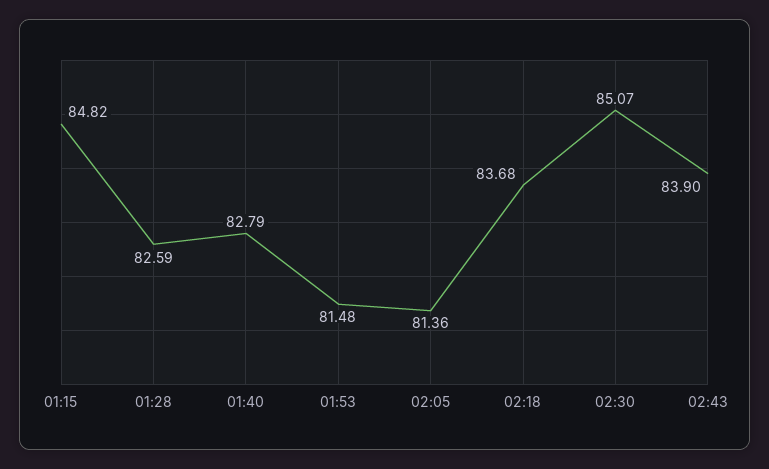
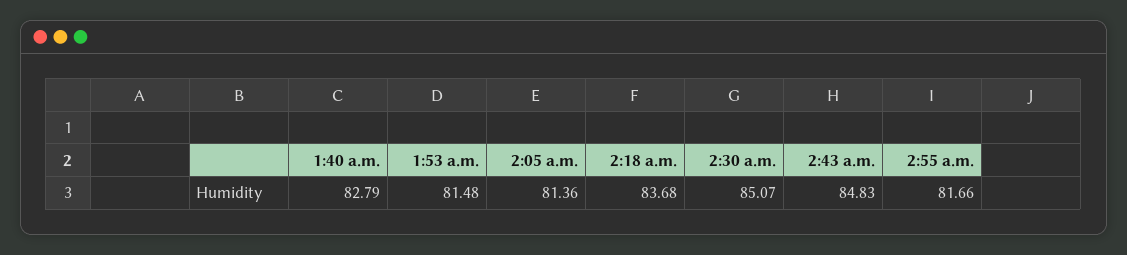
01:15: 84.82 -> none
01:28: 82.59 -> none
02:43: 83.9 -> 84.83
2:55 a.m.: none -> 81.66

